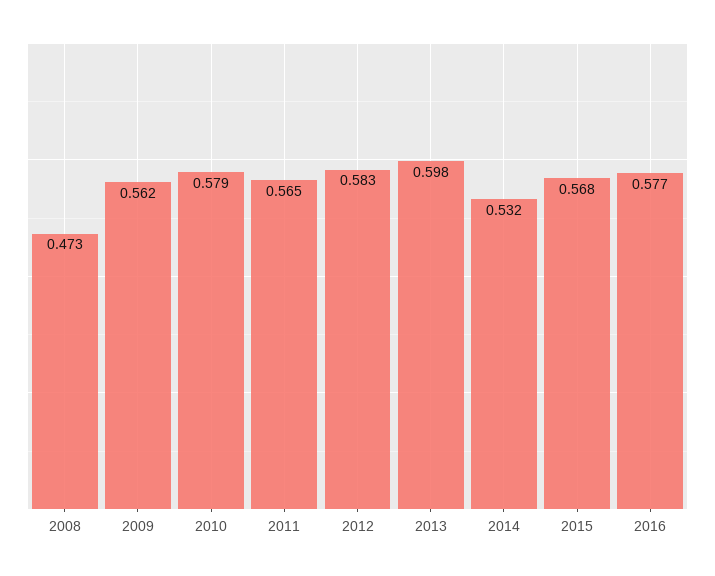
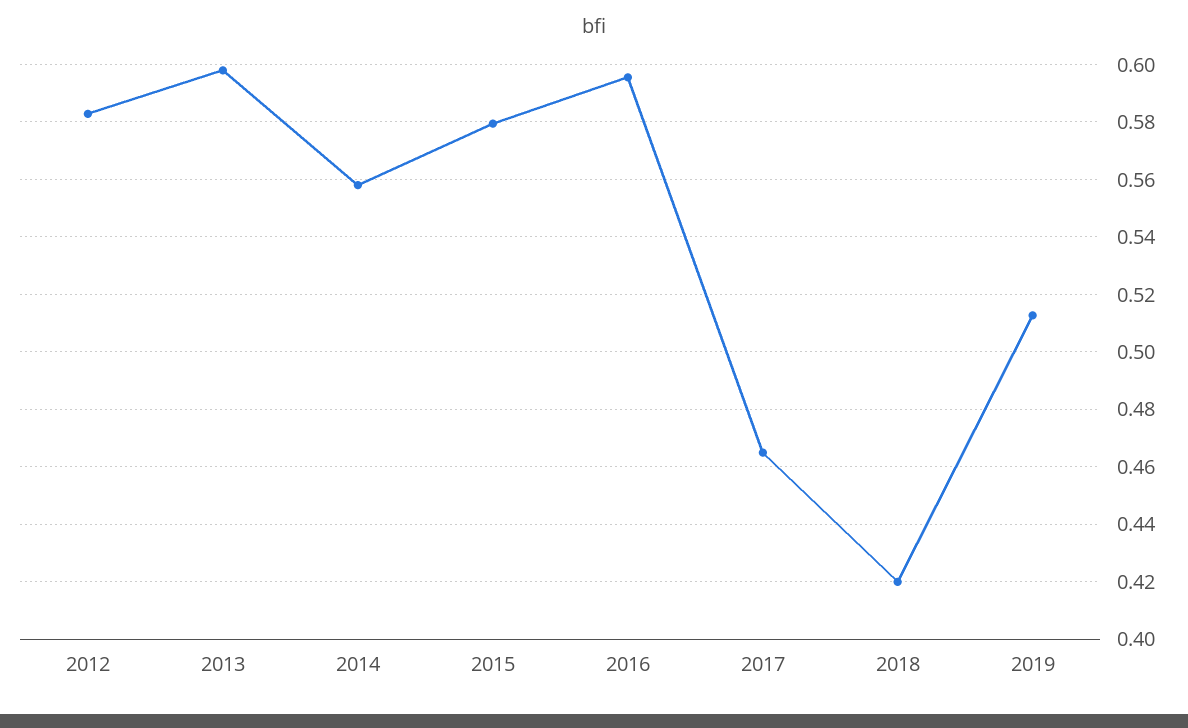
2008: 0.473 -> none
2009: 0.562 -> none
2010: 0.579 -> none
2011: 0.565 -> none
2014: 0.532 -> 0.5575
2015: 0.568 -> 0.58
2016: 0.577 -> 0.595
2017: none -> 0.465
2018: none -> 0.42
2019: none -> 0.5125

